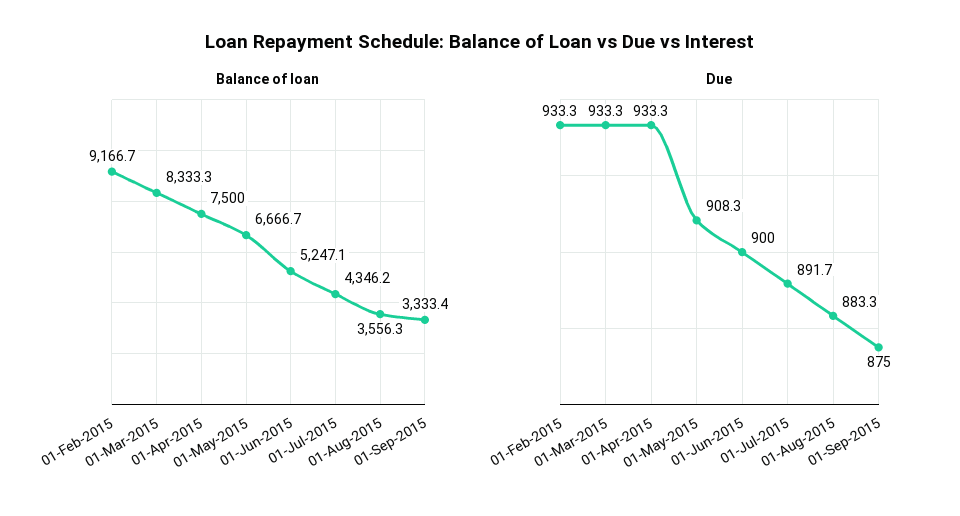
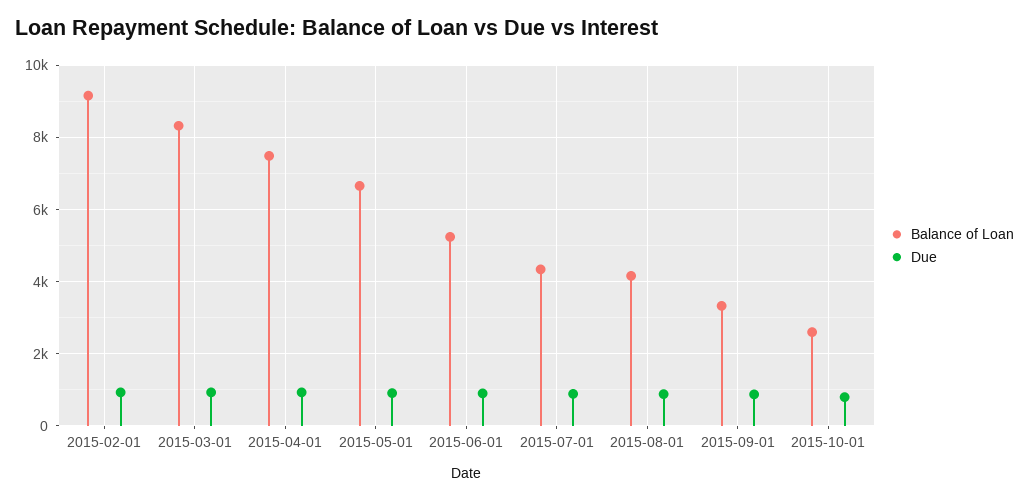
Balance of loan, 01-Aug-2015: 3556.3 -> 4200
Balance of loan, 2015-10-01: none -> 2600
Due, 2015-10-01: none -> 800

